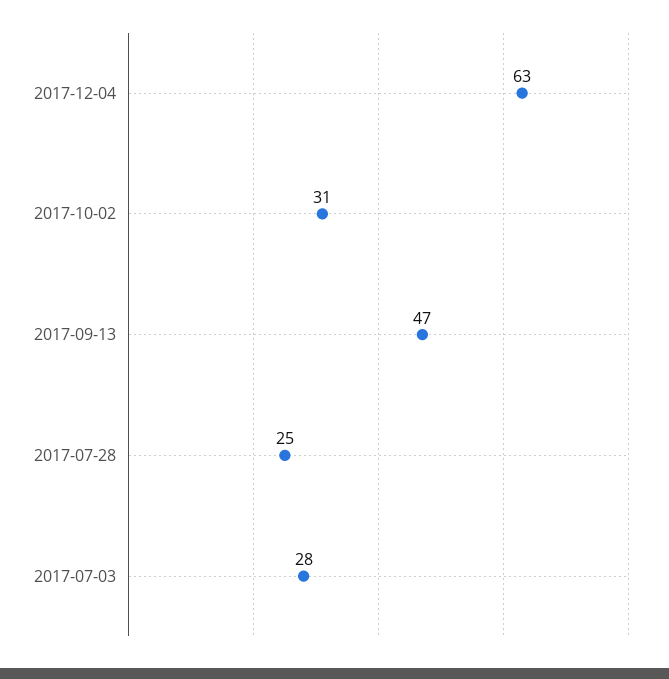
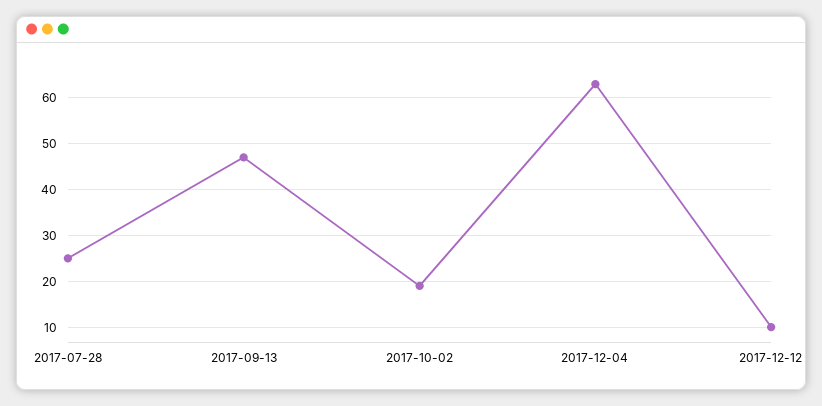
2017-10-02: 31 -> 20
2017-07-03: 28 -> none
2017-12-12: none -> 10

